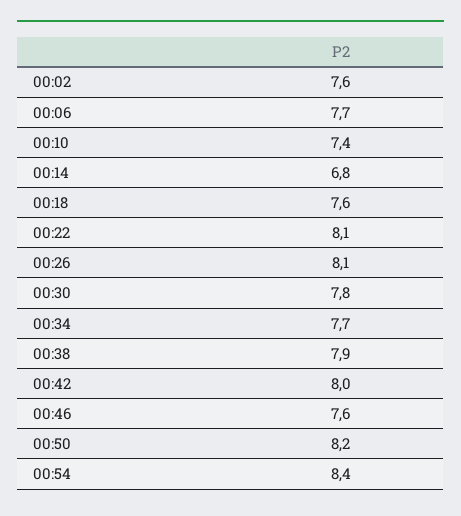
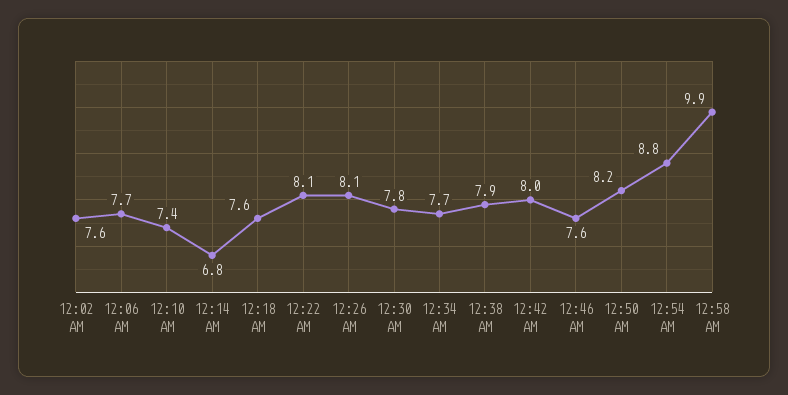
00:54: 8.4 -> 8.8
12:58 AM: none -> 9.9

